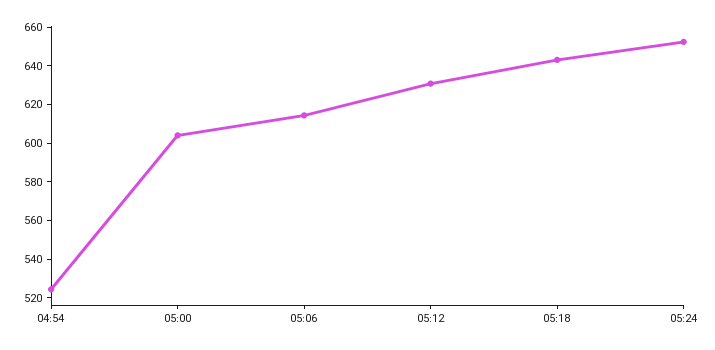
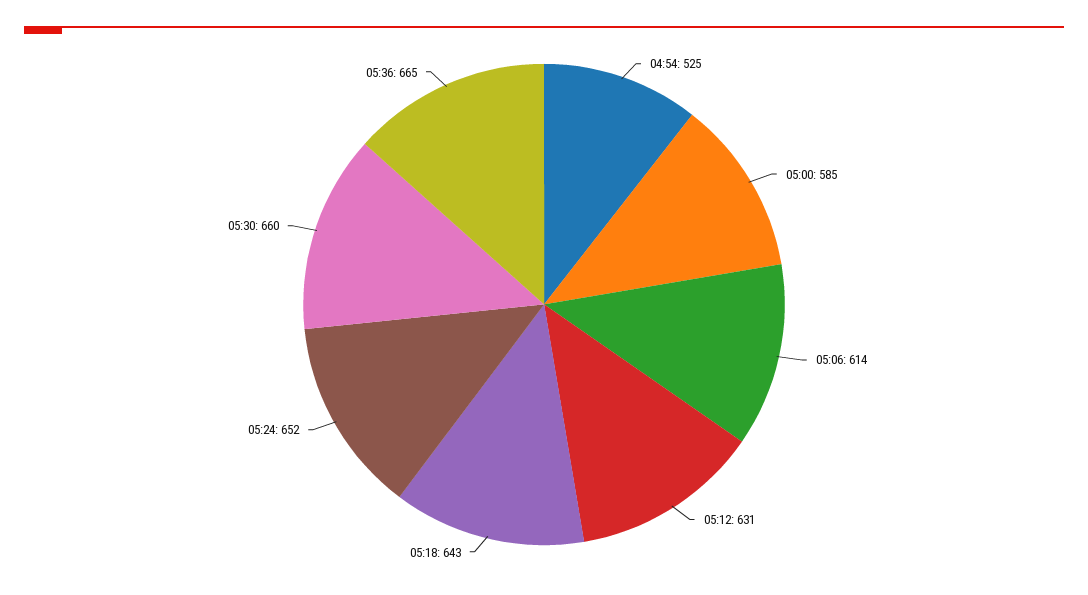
05:00: 605 -> 585
05:30: none -> 660
05:36: none -> 665

